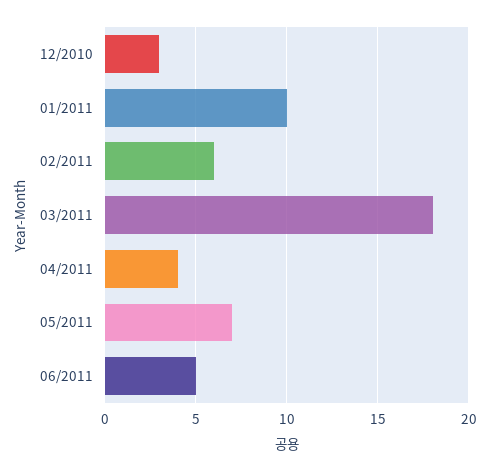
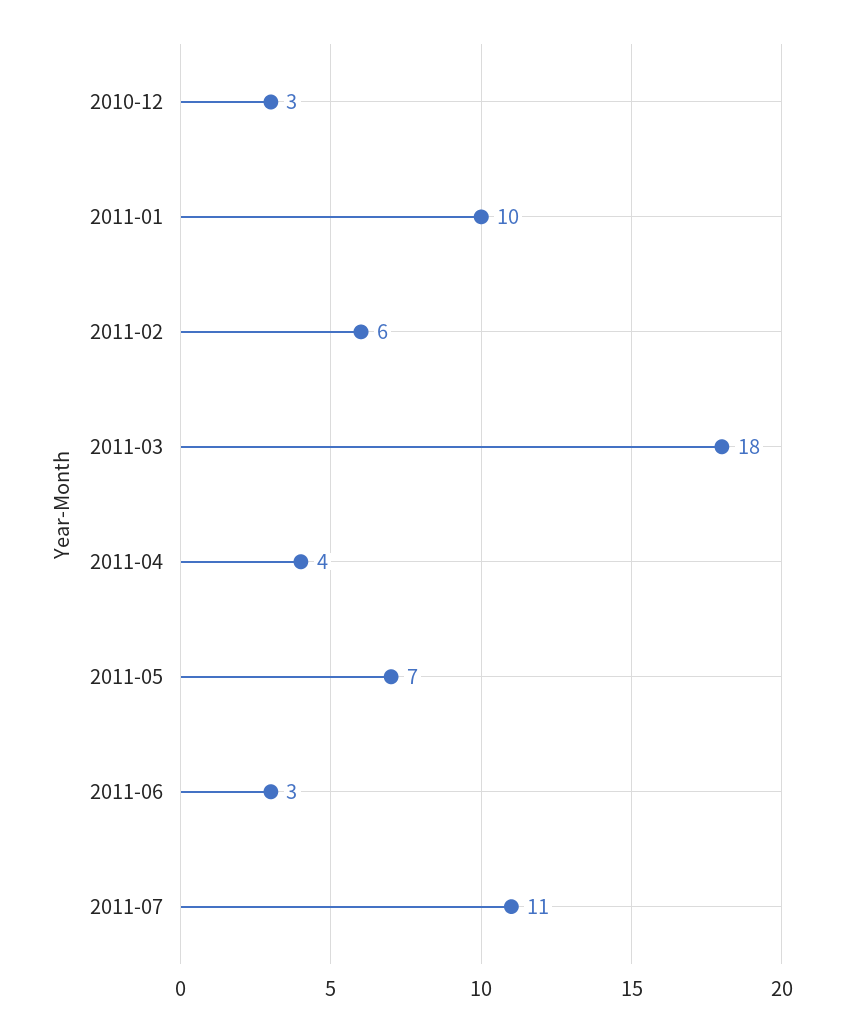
06/2011: 5 -> 3
2011-07: none -> 11

